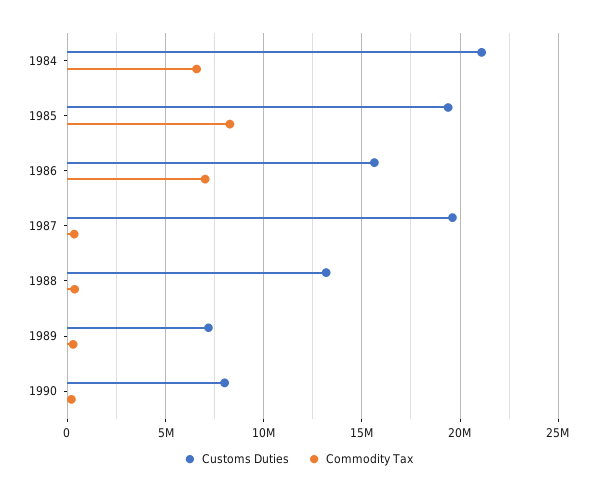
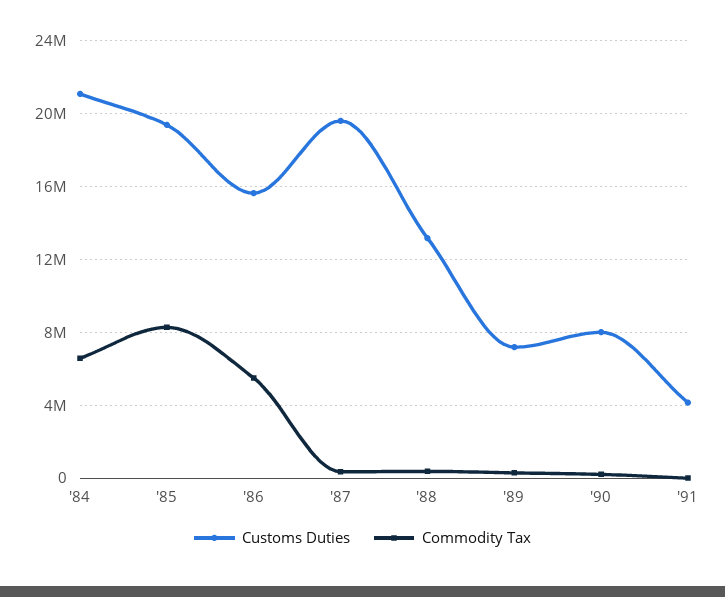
Commodity Tax, 1986: 7000000 -> 5500000
Customs Duties, '91: none -> 4000000
Commodity Tax, '91: none -> 0

